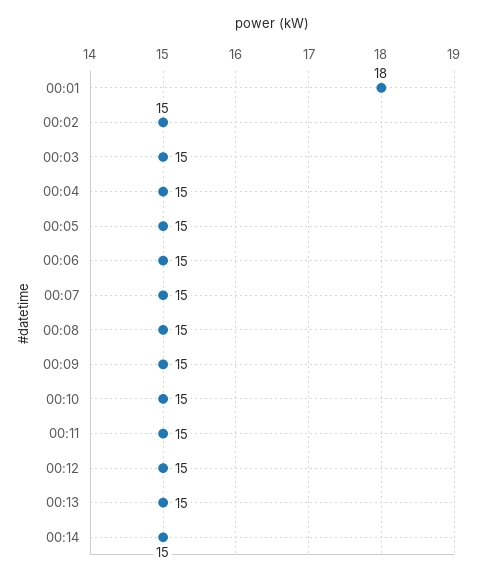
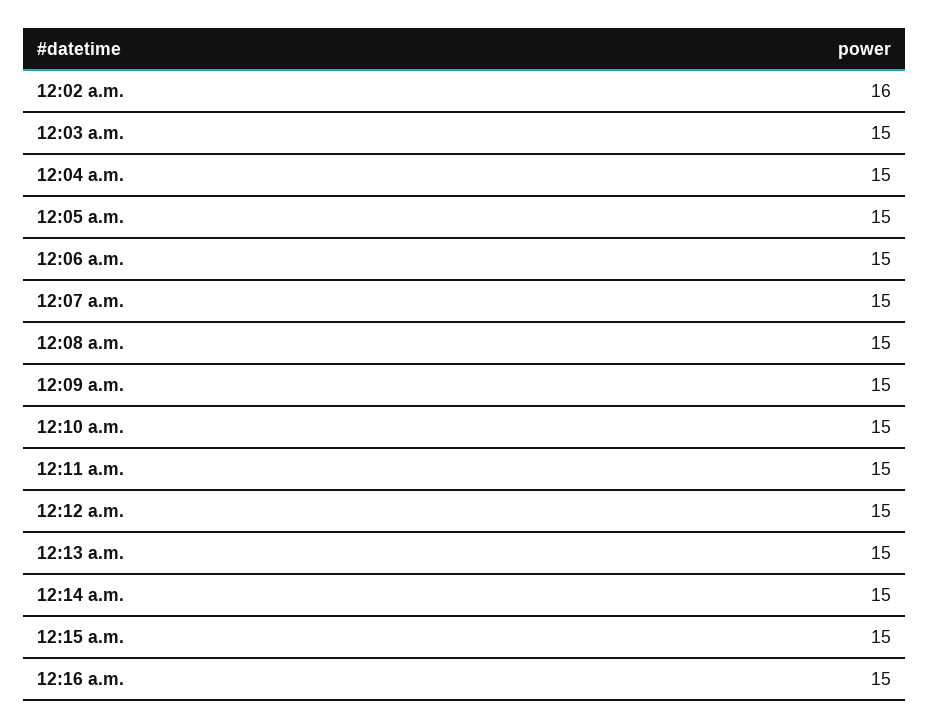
00:01: 18 -> none
00:02: 15 -> 16
12:15 a.m.: none -> 15
12:16 a.m.: none -> 15

